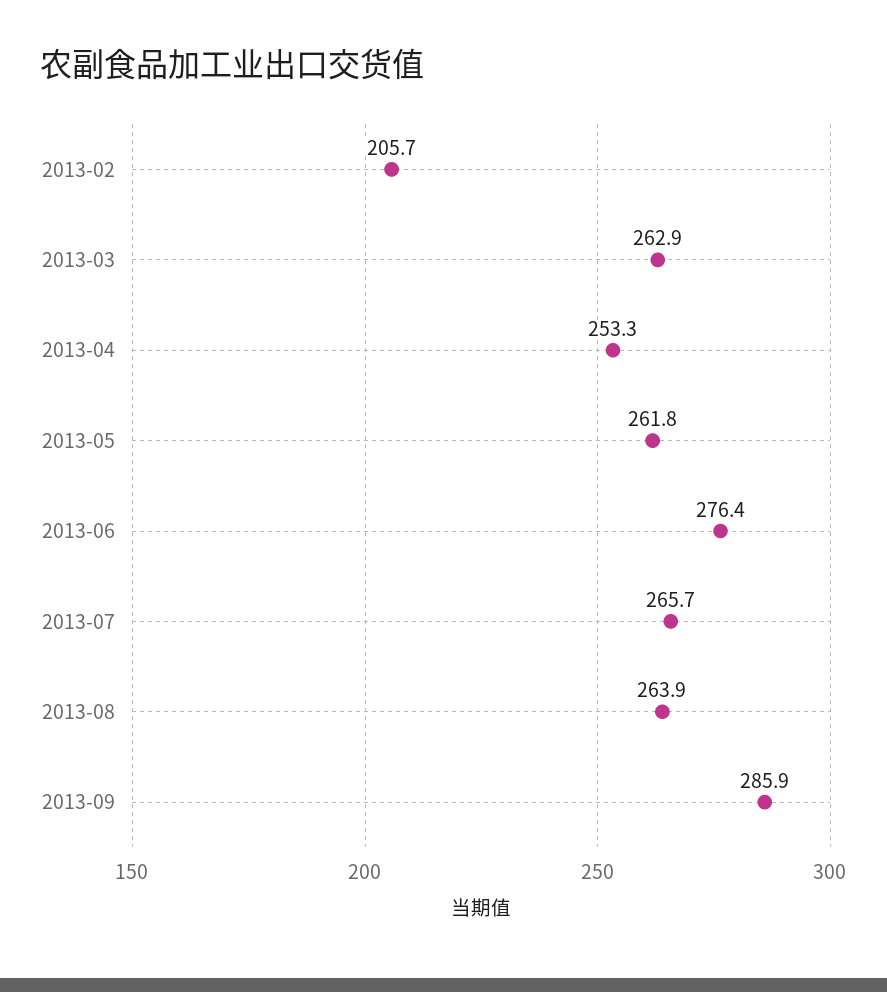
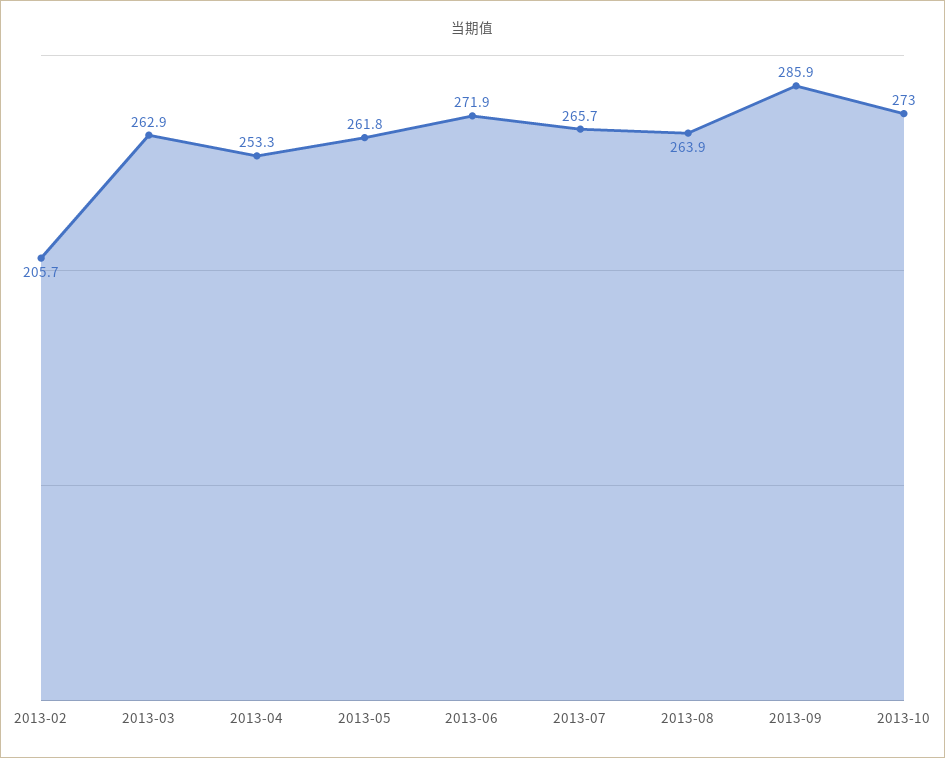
2013-06: 276.4 -> 271.9
2013-10: none -> 273

